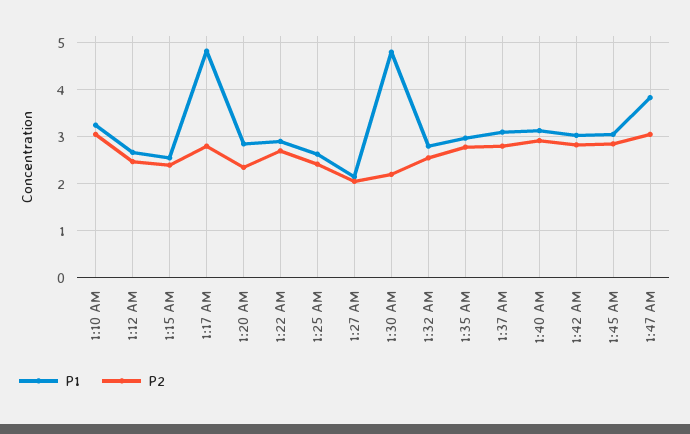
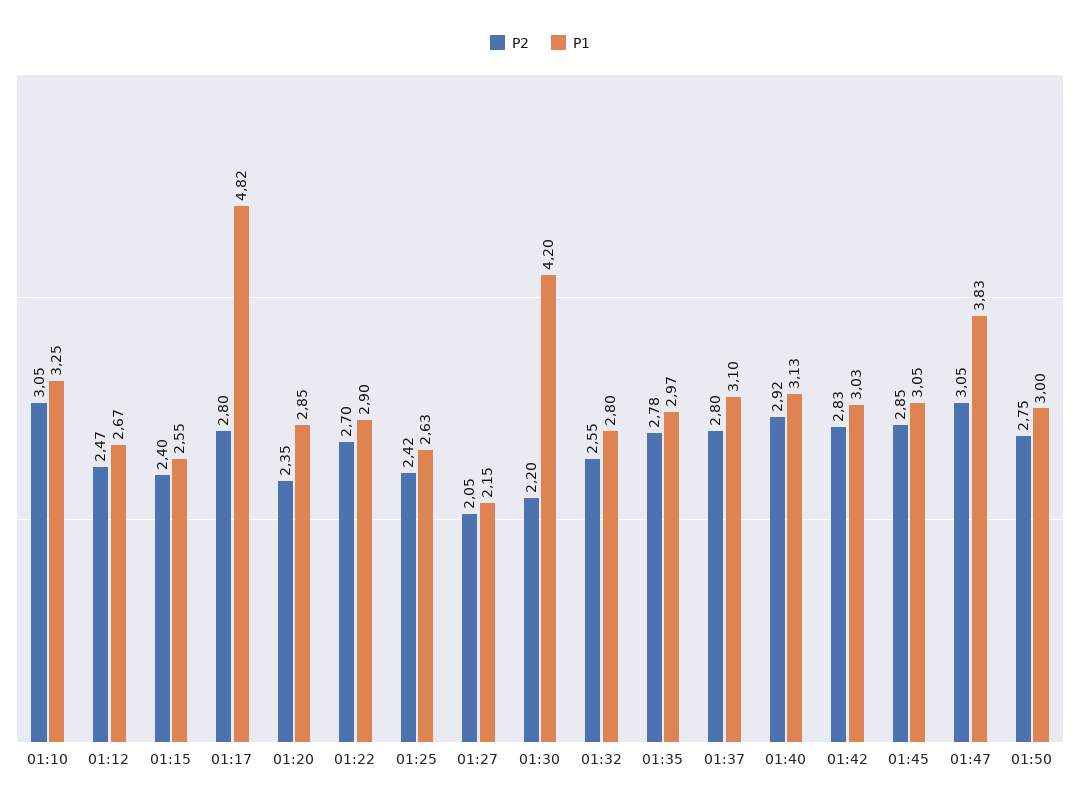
P1, 1:30 AM: 4.8 -> 4.2
P2, 01:50: none -> 2.75
P1, 01:50: none -> 3

